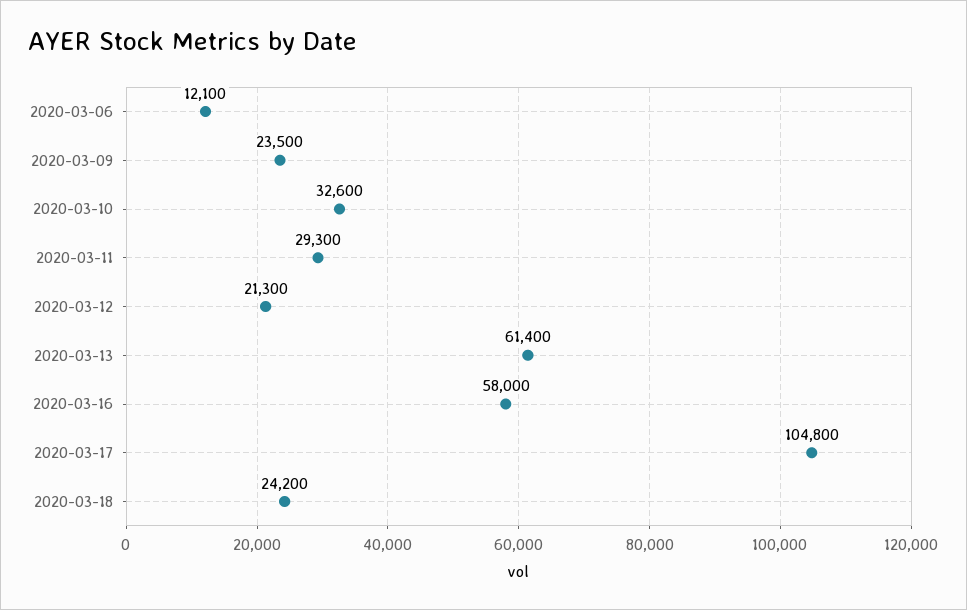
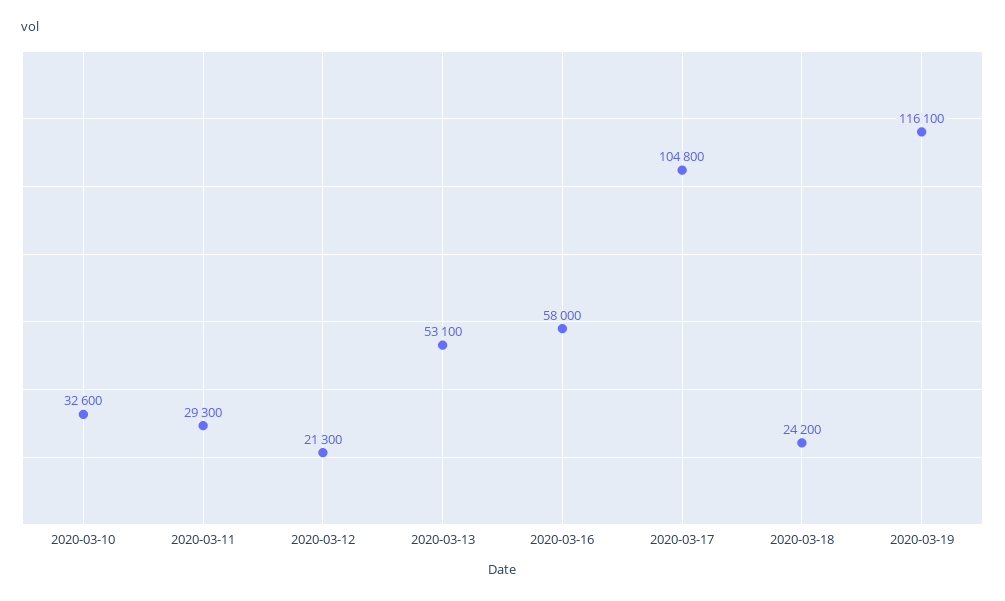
2020-03-06: 12100 -> none
2020-03-09: 23500 -> none
2020-03-13: 61400 -> 53100
2020-03-19: none -> 116100

